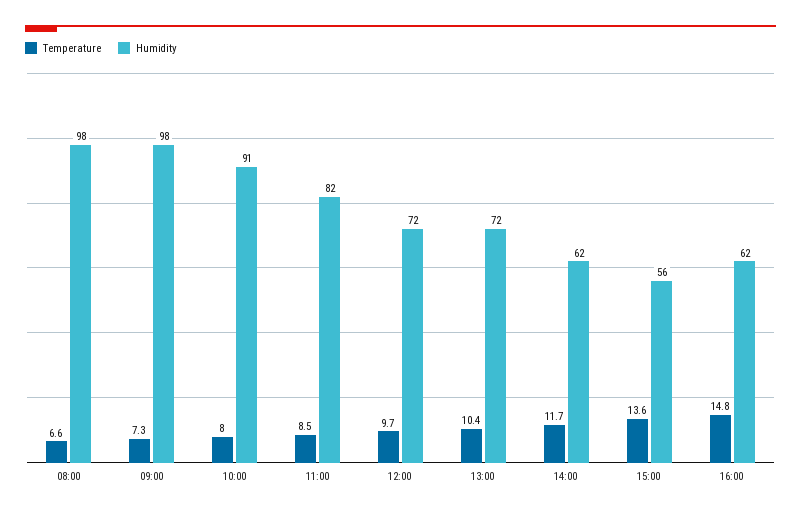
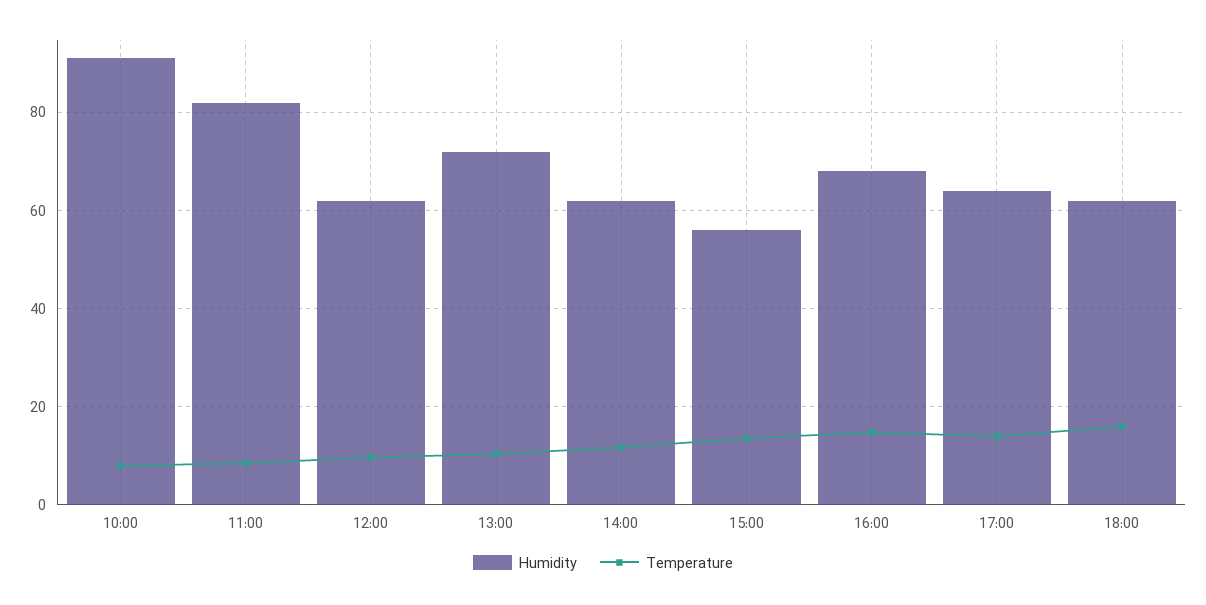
Temperature, 08:00: 6.6 -> none
Humidity, 08:00: 98 -> none
Temperature, 09:00: 7.3 -> none
Humidity, 09:00: 98 -> none
Humidity, 12:00: 72 -> 62
Humidity, 16:00: 62 -> 68
Humidity, 17:00: none -> 64
Temperature, 17:00: none -> 14
Humidity, 18:00: none -> 62
Temperature, 18:00: none -> 16

